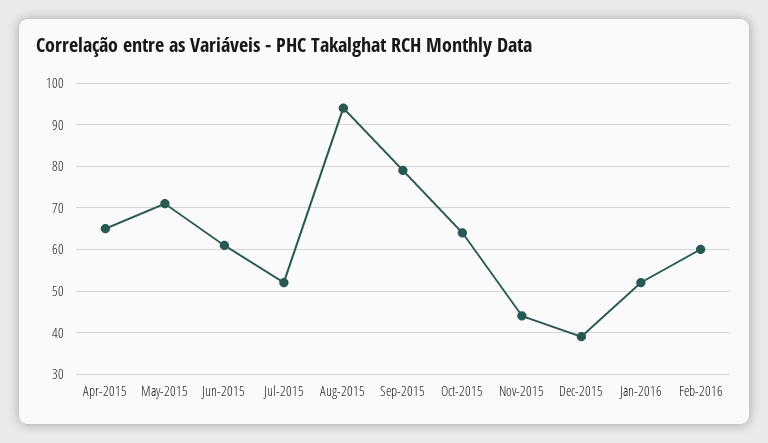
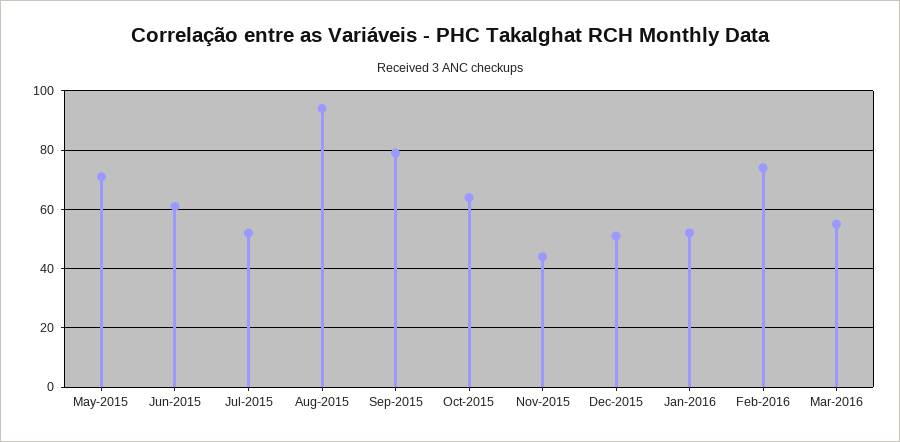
Apr-2015: 65 -> none
Dec-2015: 40 -> 50
Feb-2016: 60 -> 75
Mar-2016: none -> 55

